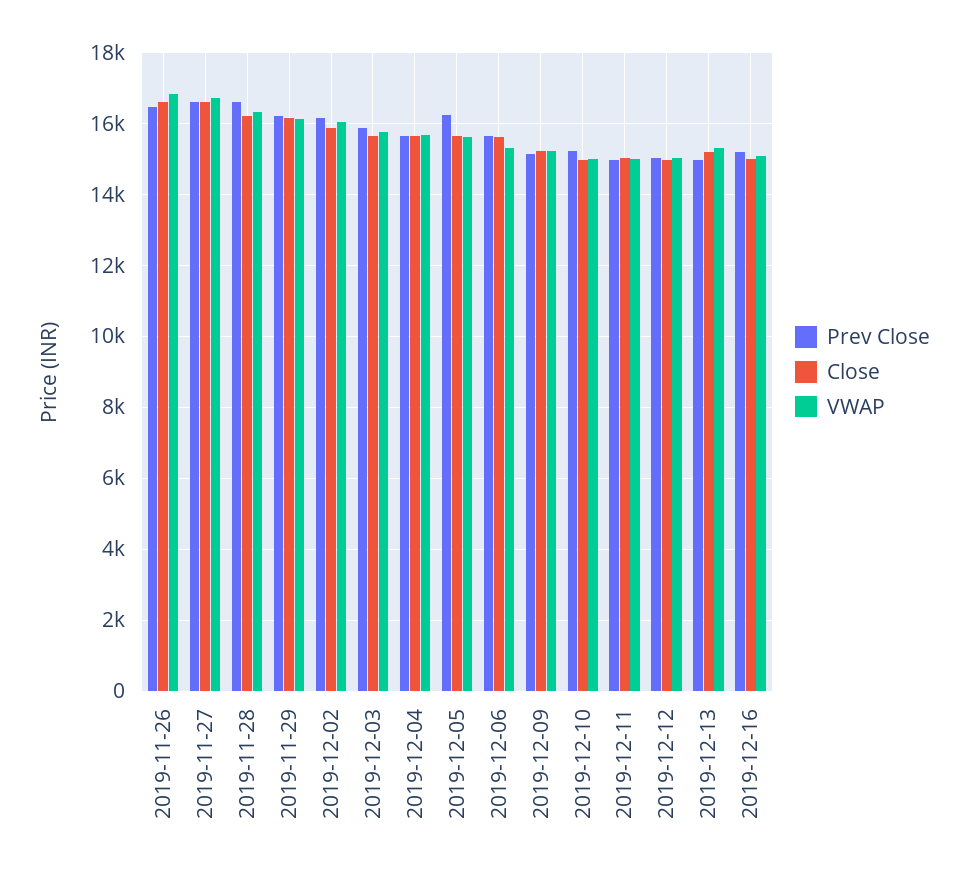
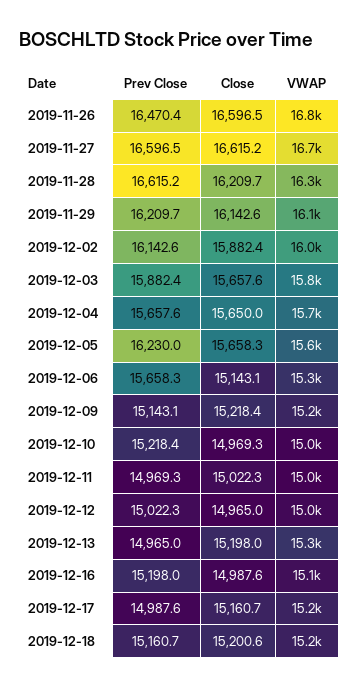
Close, 2019-12-06: 15600 -> 15143.1
Prev Close, 2019-12-17: none -> 14987.6
Close, 2019-12-17: none -> 15160.7
VWAP, 2019-12-17: none -> 15200
Prev Close, 2019-12-18: none -> 15160.7
Close, 2019-12-18: none -> 15200.6
VWAP, 2019-12-18: none -> 15200

